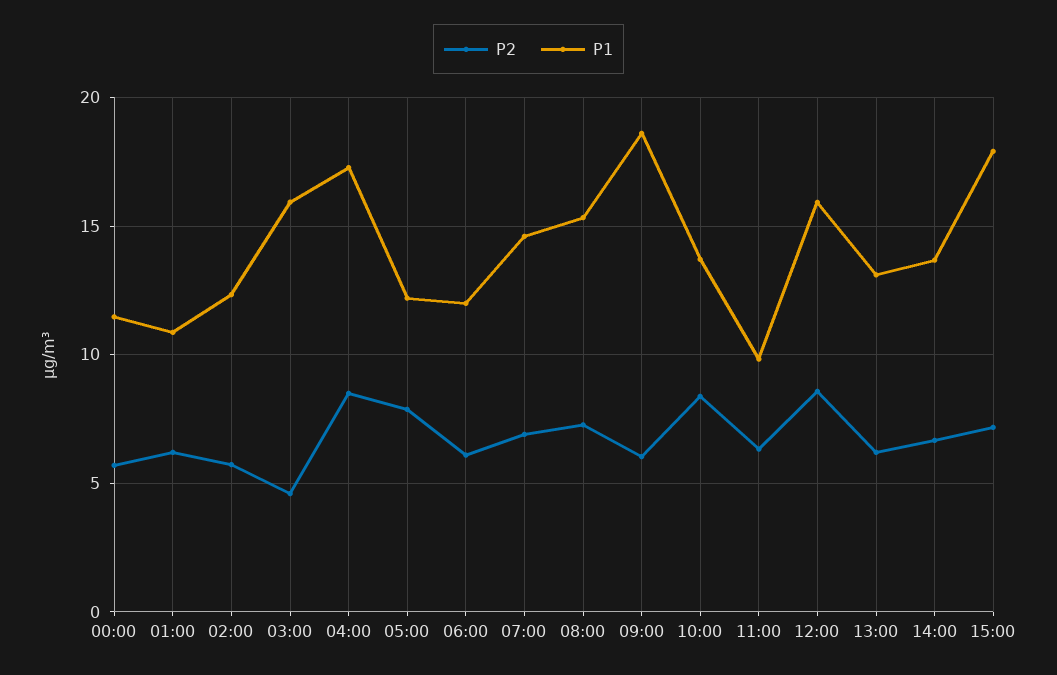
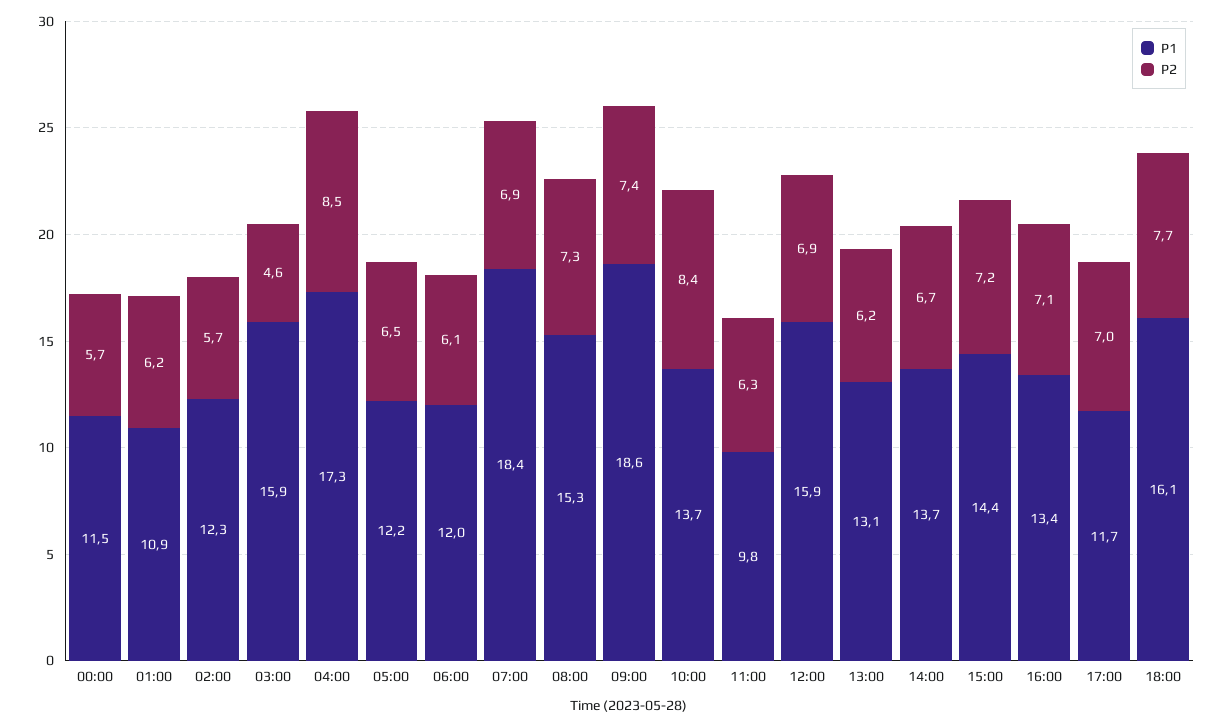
P2, 05:00: 8 -> 6.5
P1, 07:00: 14.5 -> 18.4
P2, 09:00: 6 -> 7.4
P2, 12:00: 8.5 -> 6.9
P1, 15:00: 18 -> 14.4
P1, 16:00: none -> 13.4
P2, 16:00: none -> 7.1
P1, 17:00: none -> 11.7
P2, 17:00: none -> 7
P1, 18:00: none -> 16.1
P2, 18:00: none -> 7.7

